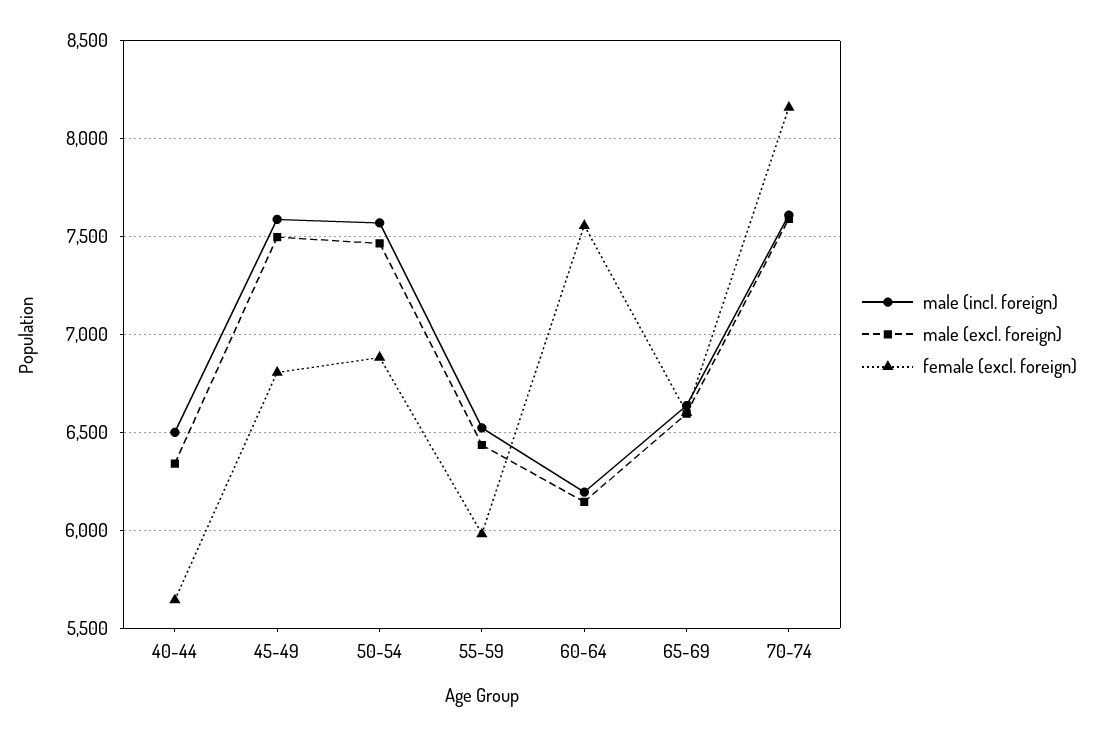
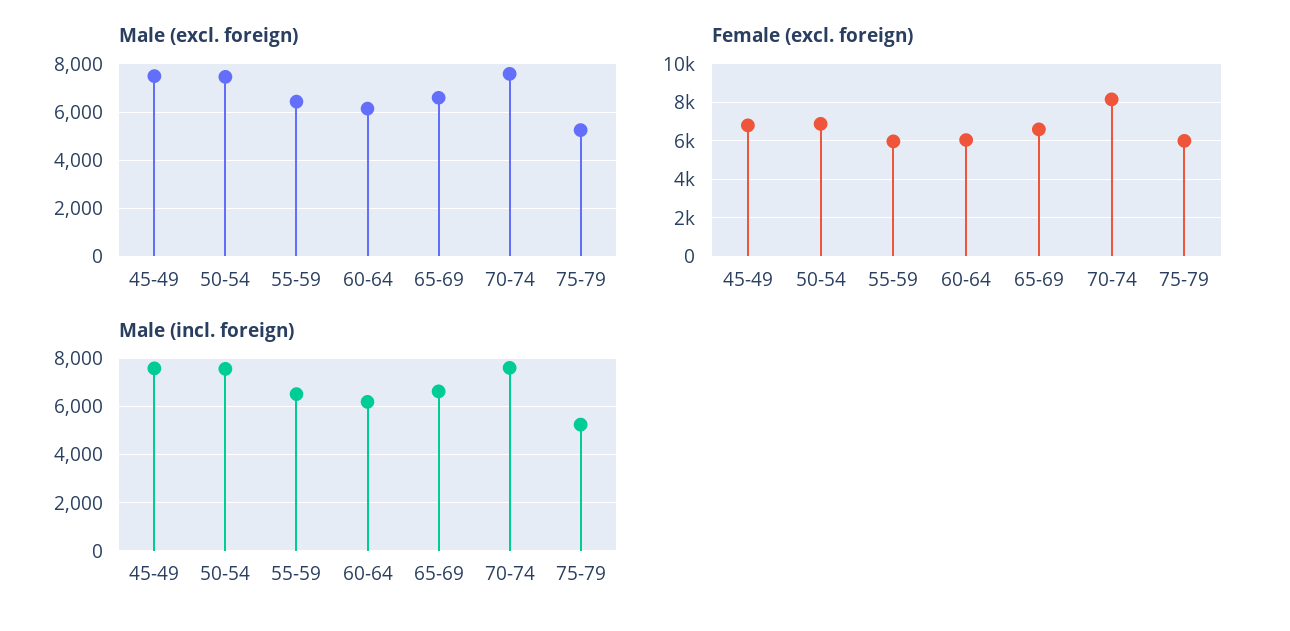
male (incl. foreign), 40-44: 6500 -> none
male (excl. foreign), 40-44: 6350 -> none
female (excl. foreign), 40-44: 5650 -> none
female (excl. foreign), 60-64: 7550 -> 6000
male (excl. foreign), 75-79: none -> 5250
female (excl. foreign), 75-79: none -> 6000
male (incl. foreign), 75-79: none -> 5250

